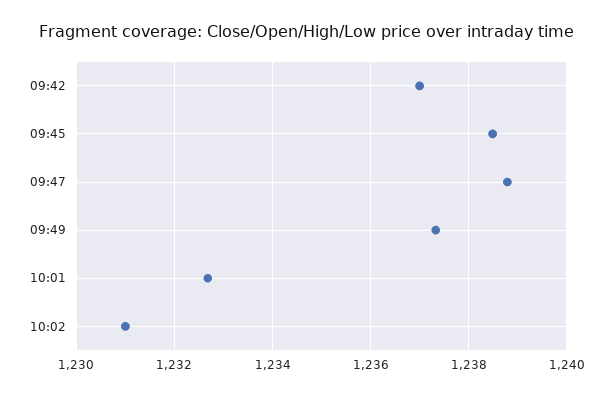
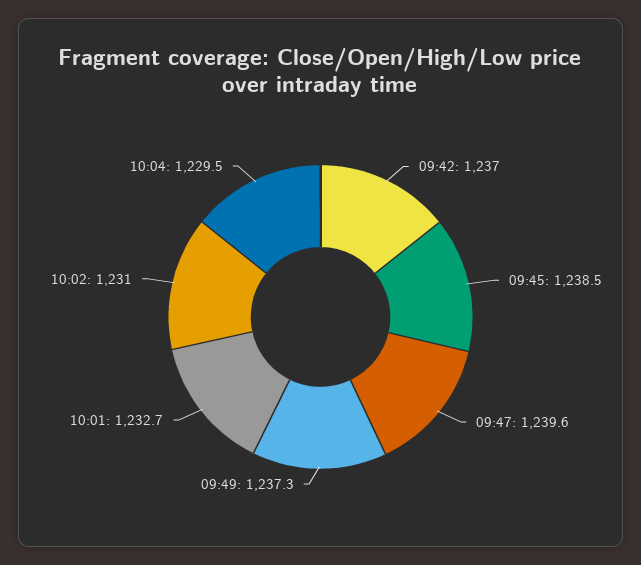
09:47: 1238.8 -> 1239.6
10:04: none -> 1229.5

